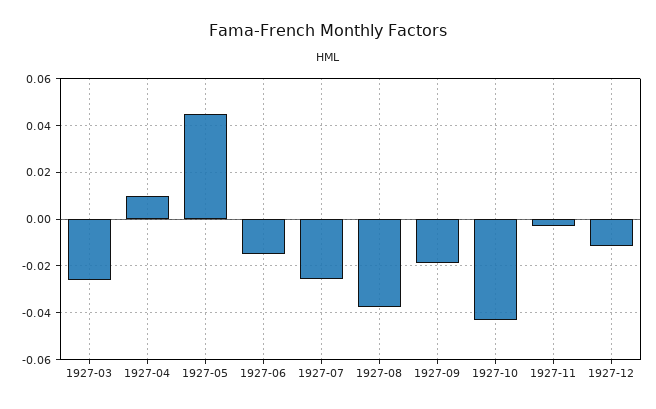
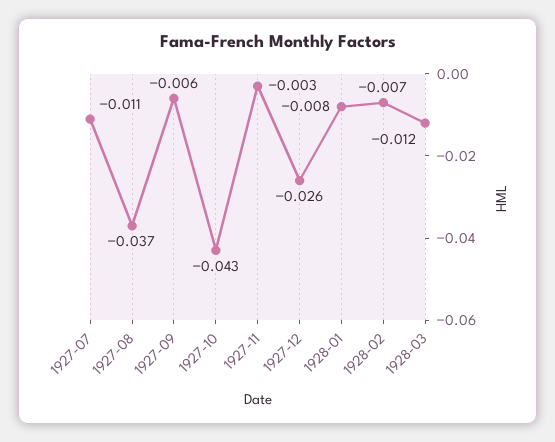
1927-03: -0.025 -> none
1927-04: 0.01 -> none
1927-05: 0.045 -> none
1927-06: -0.015 -> none
1927-07: -0.025 -> -0.011
1927-09: -0.02 -> -0.006
1927-12: -0.01 -> -0.026
1928-01: none -> -0.008
1928-02: none -> -0.007
1928-03: none -> -0.012

